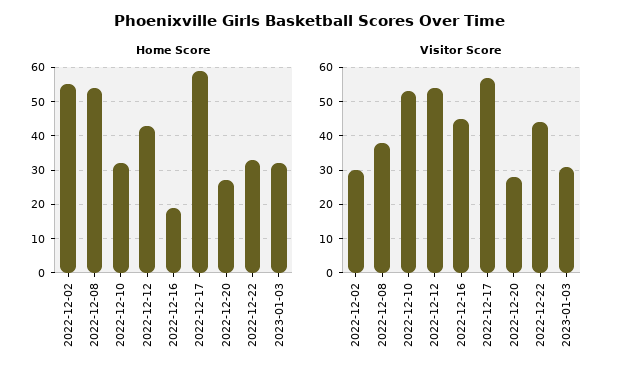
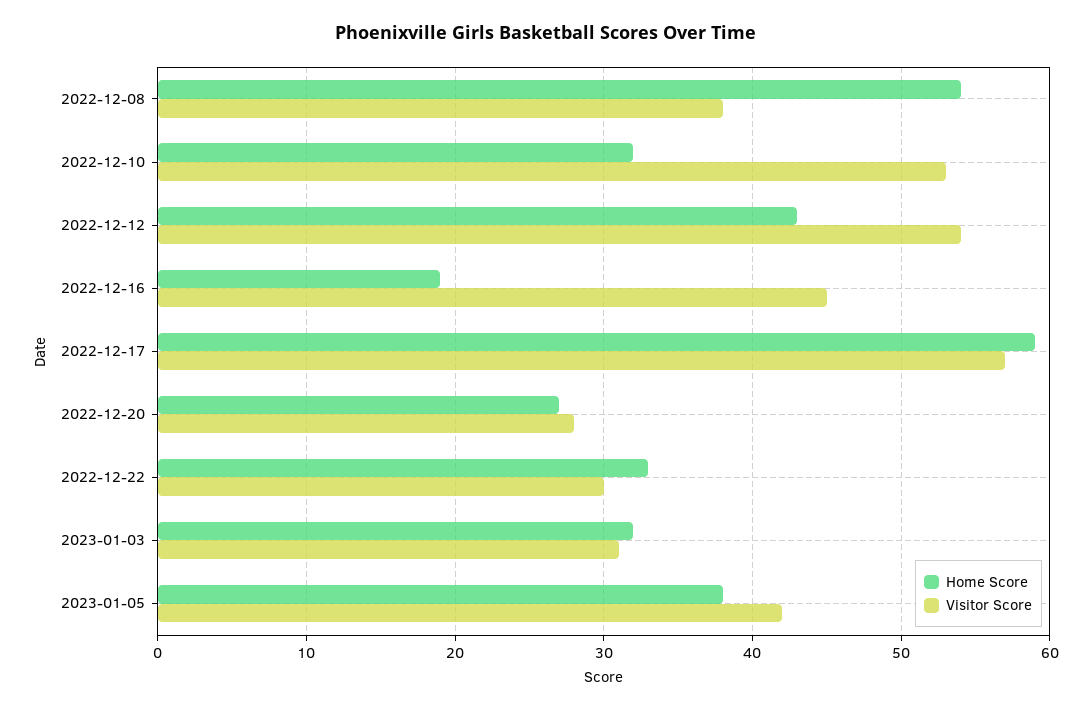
Home Score, 2022-12-02: 55 -> none
Visitor Score, 2022-12-02: 30 -> none
Visitor Score, 2022-12-22: 45 -> 30
Home Score, 2023-01-05: none -> 38
Visitor Score, 2023-01-05: none -> 42

